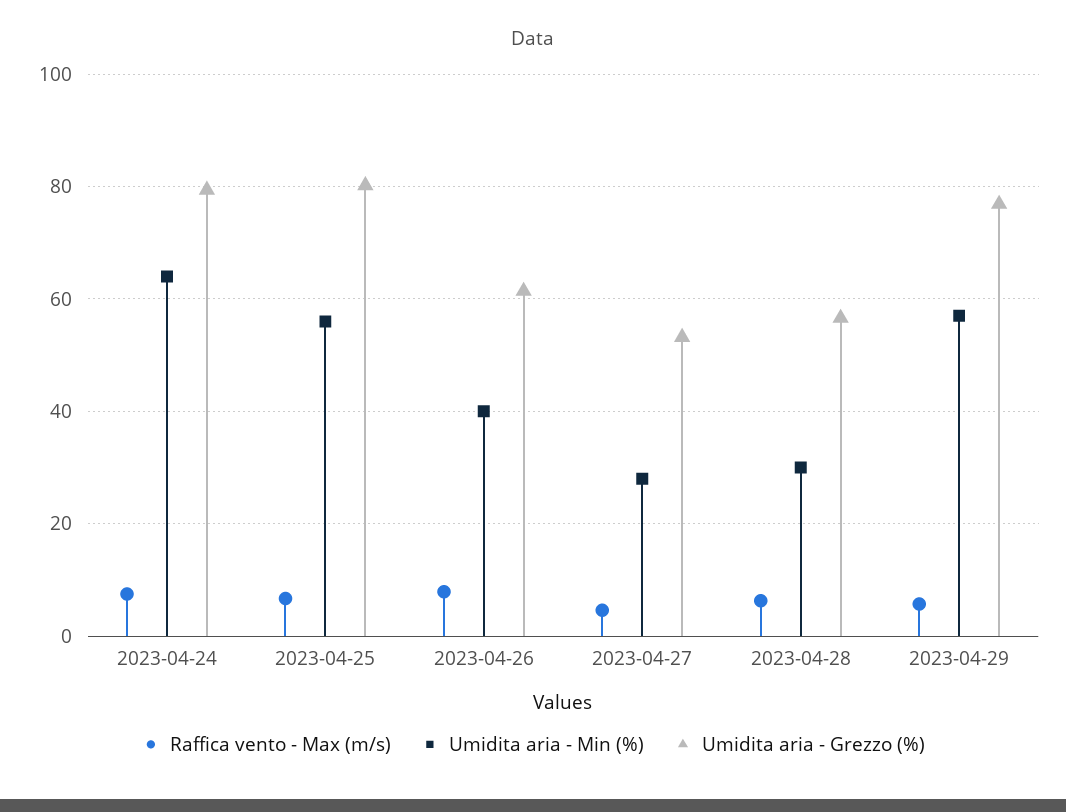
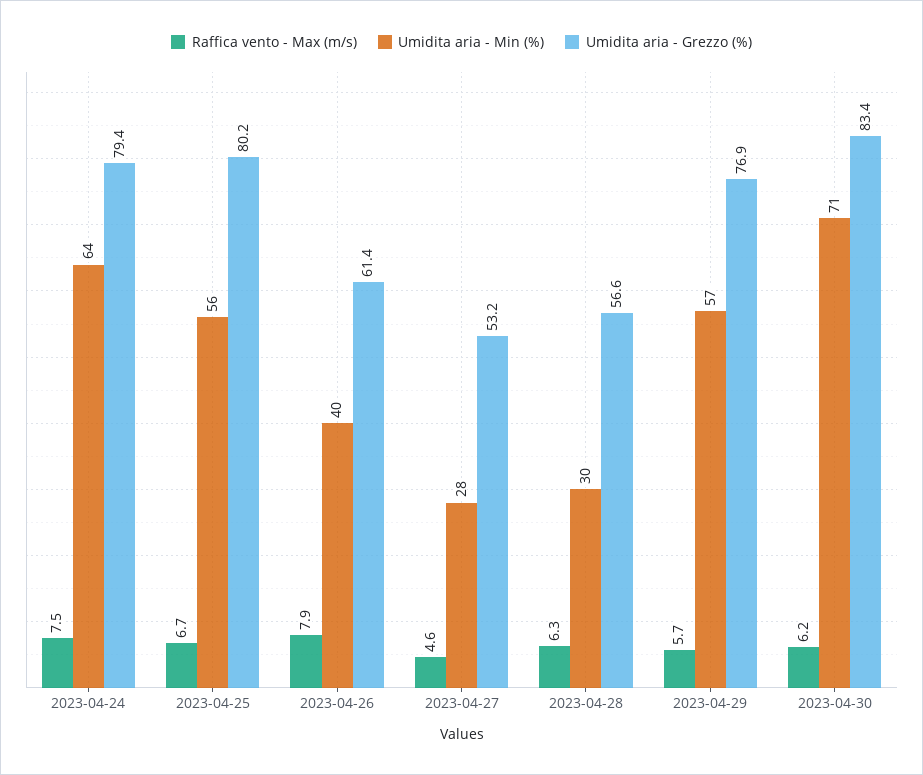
Raffica vento - Max (m/s), 2023-04-30: none -> 6.2
Umidita aria - Min (%), 2023-04-30: none -> 71
Umidita aria - Grezzo (%), 2023-04-30: none -> 83.4

